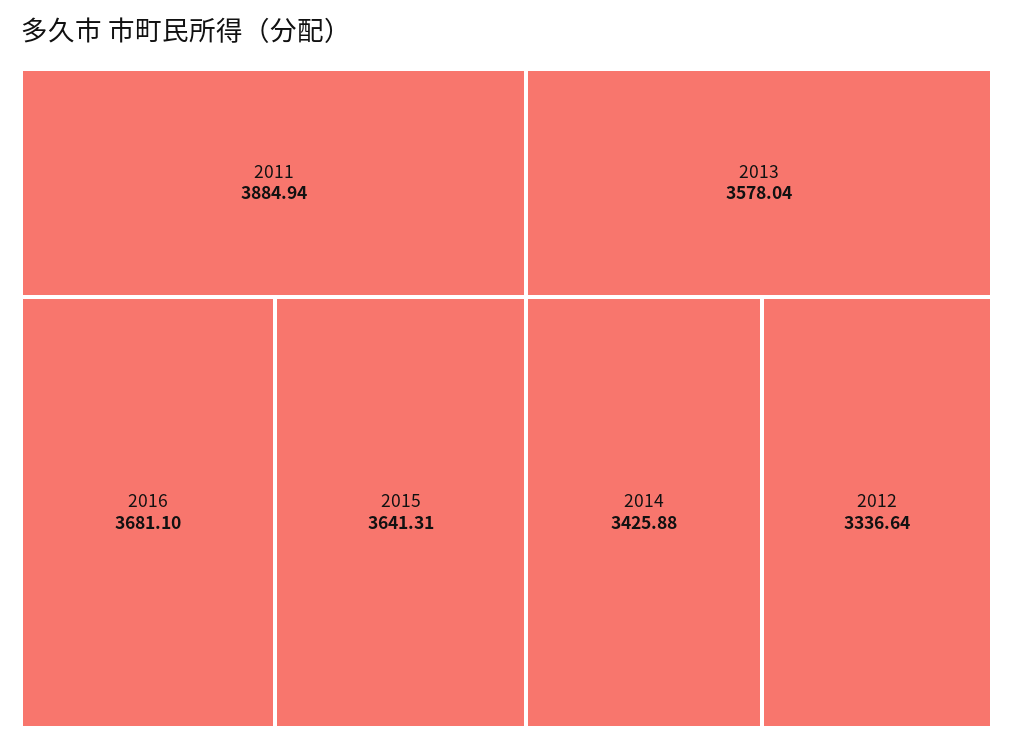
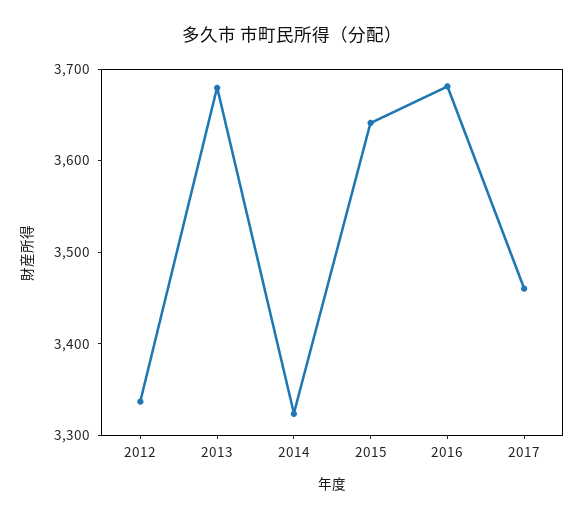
2011: 3884.94 -> none
2013: 3578.04 -> 3680
2014: 3425.88 -> 3320
2017: none -> 3460

